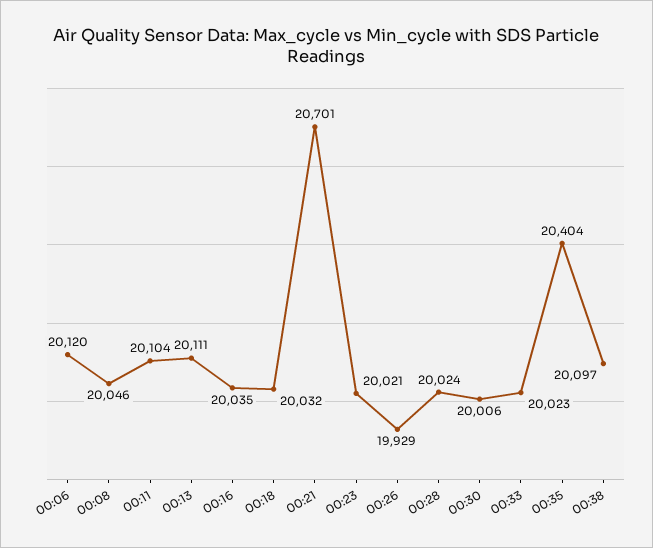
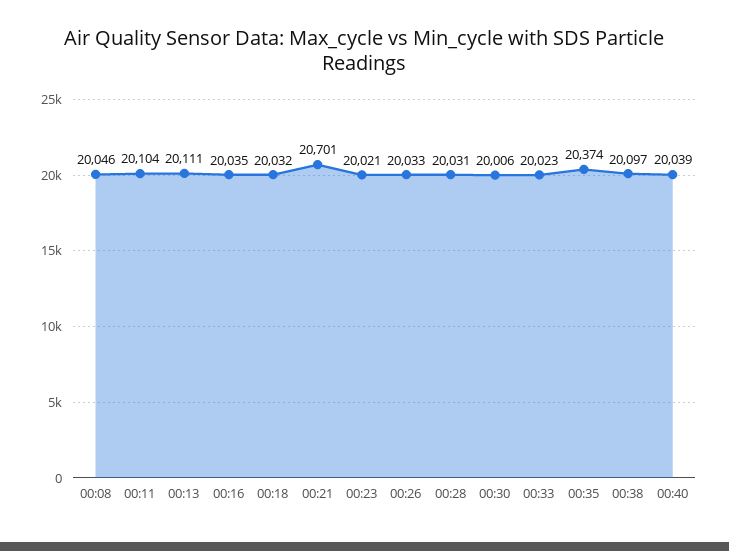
00:06: 20120 -> none
00:26: 19929 -> 20033
00:28: 20024 -> 20031
00:35: 20404 -> 20374
00:40: none -> 20039

